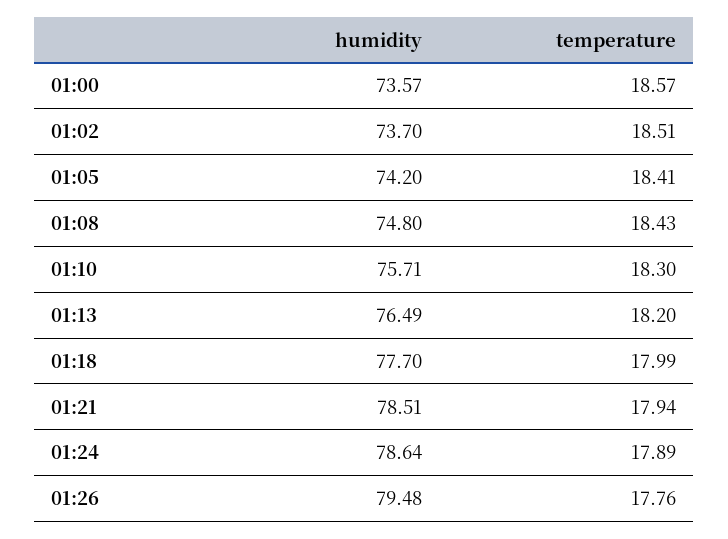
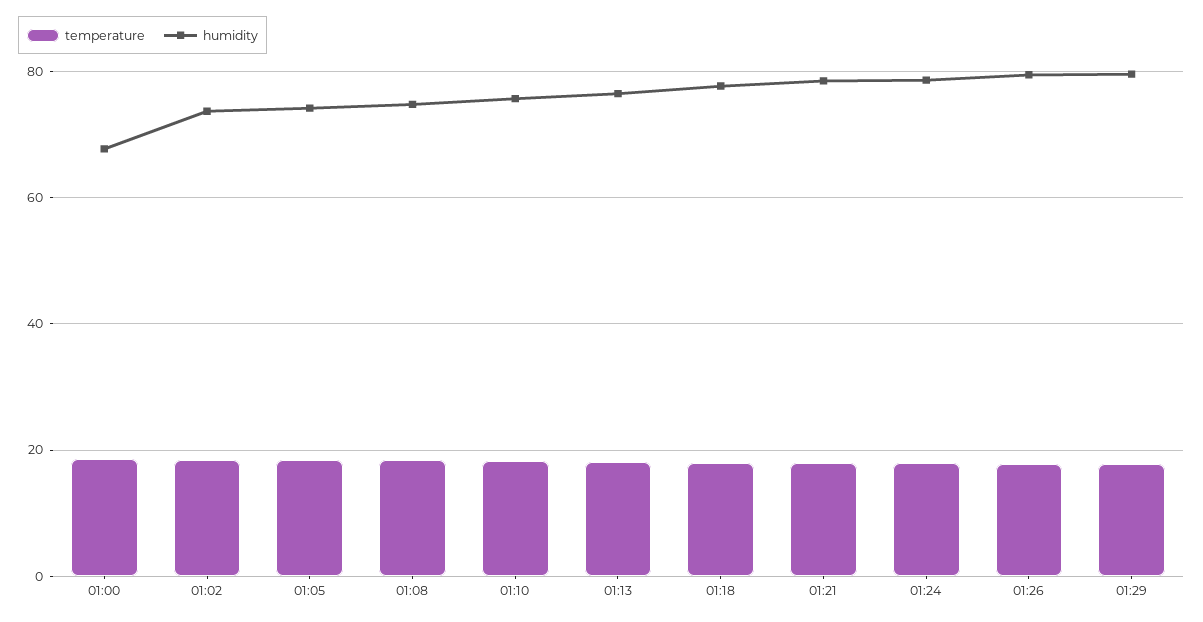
humidity, 01:00: 73.57 -> 68
temperature, 01:29: none -> 18
humidity, 01:29: none -> 80

